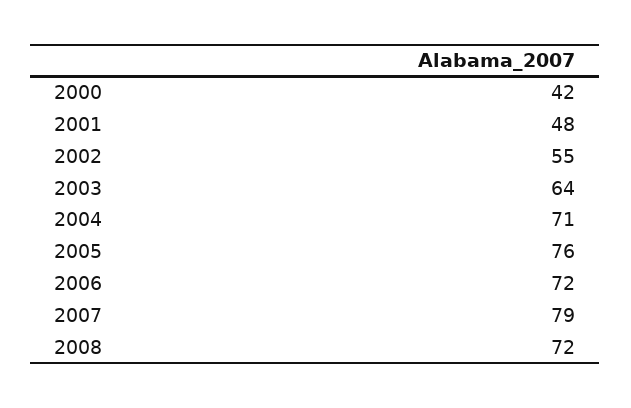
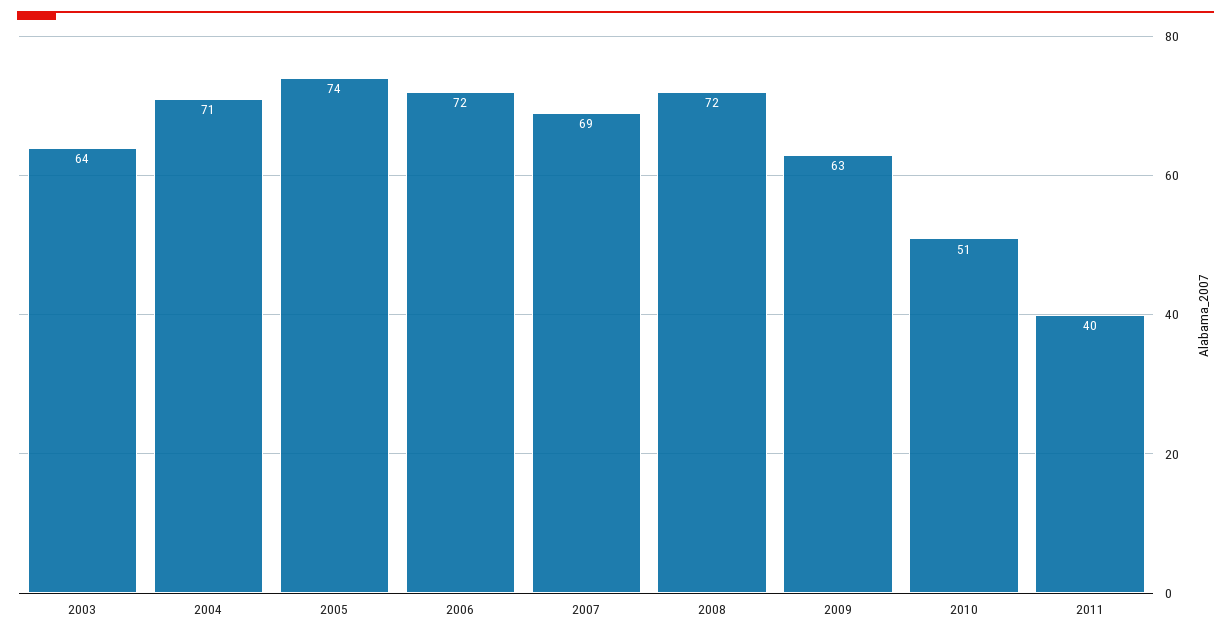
2000: 42 -> none
2001: 48 -> none
2002: 55 -> none
2005: 76 -> 74
2007: 79 -> 69
2009: none -> 63
2010: none -> 51
2011: none -> 40

